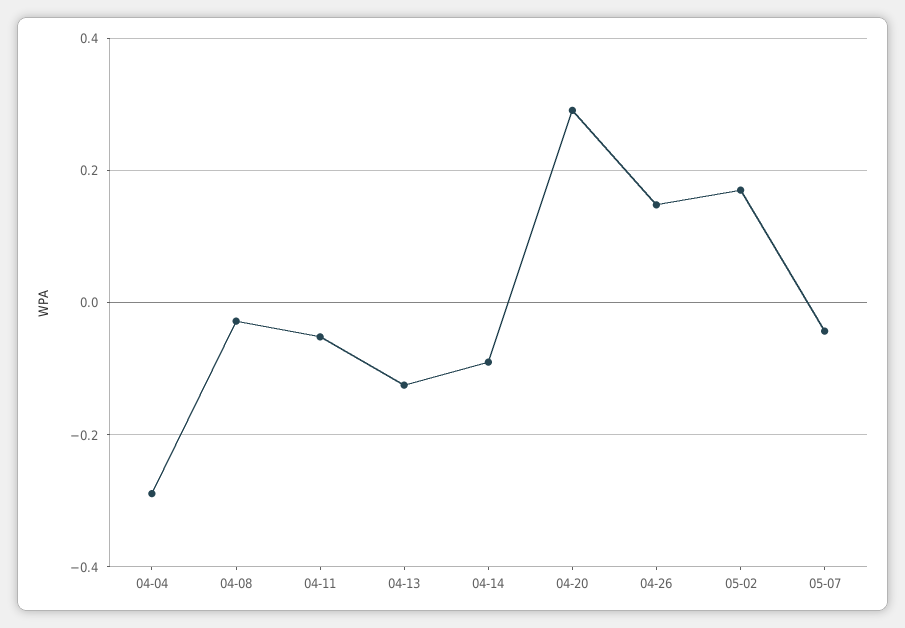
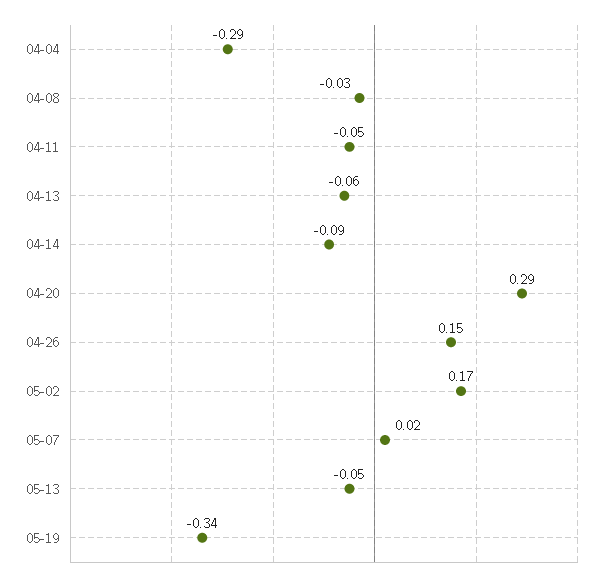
04-13: -0.12 -> -0.06
05-07: -0.04 -> 0.02
05-13: none -> -0.05
05-19: none -> -0.34

